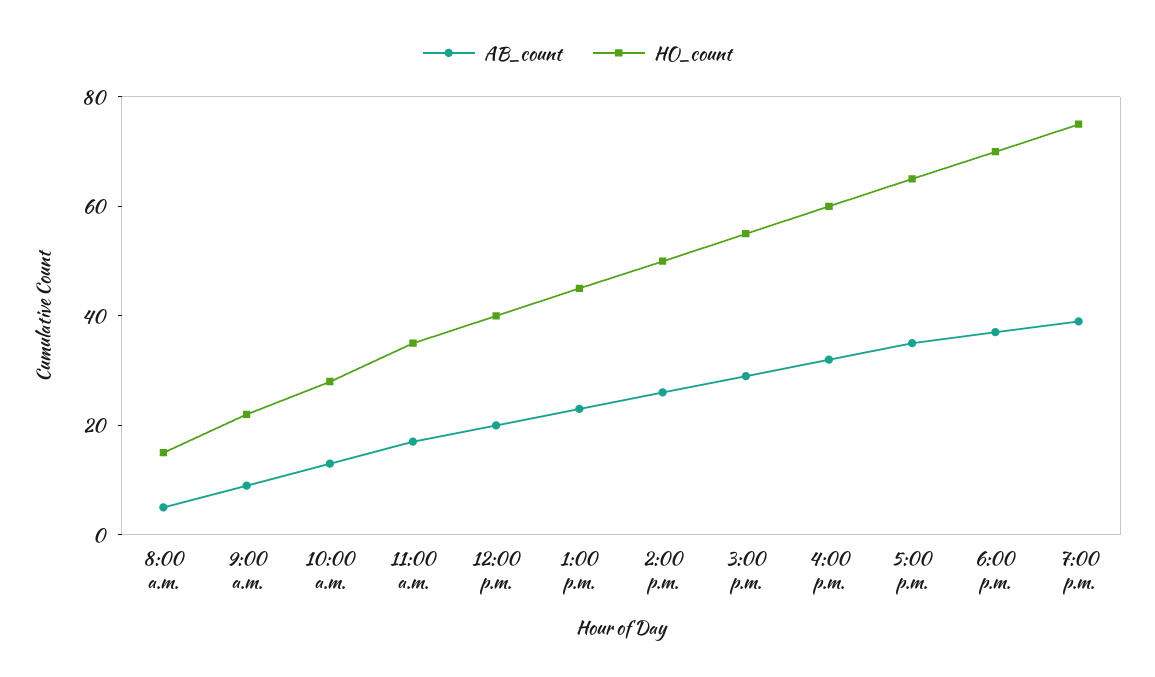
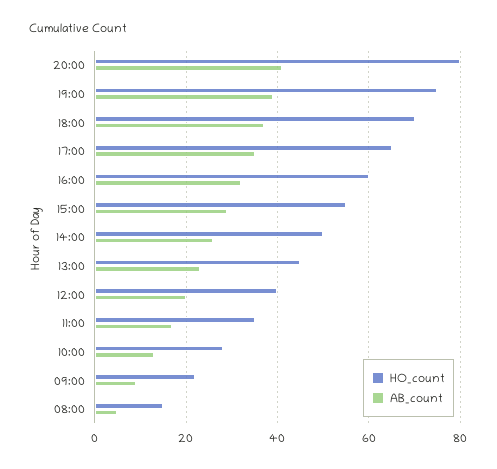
HO_count, 20:00: none -> 80
AB_count, 20:00: none -> 40

